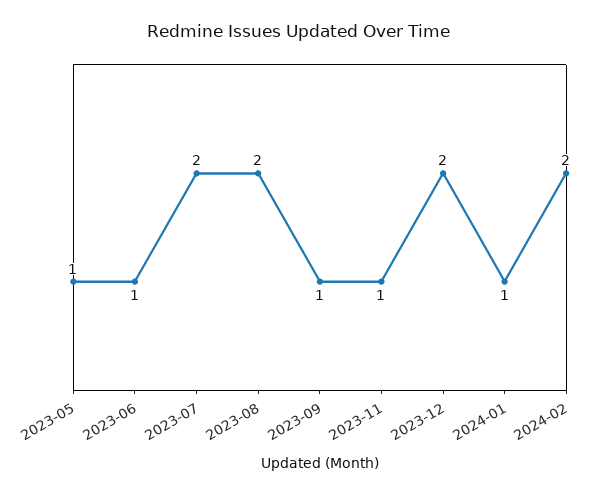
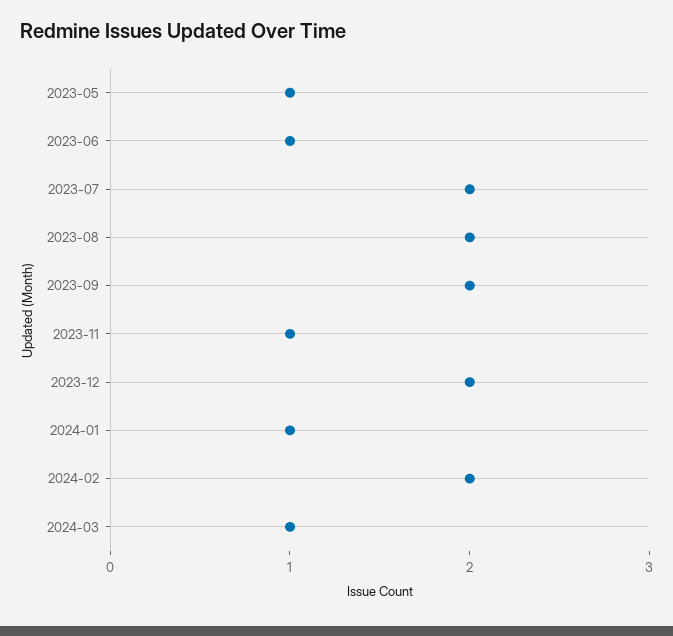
2023-09: 1 -> 2
2024-03: none -> 1

